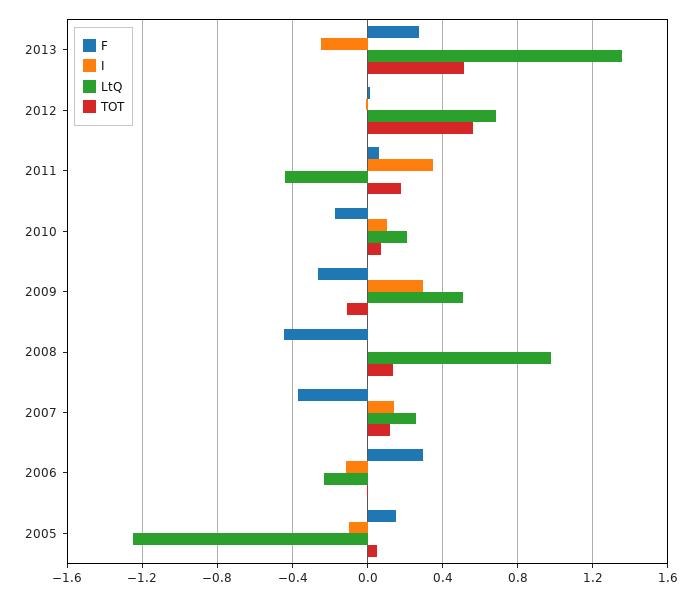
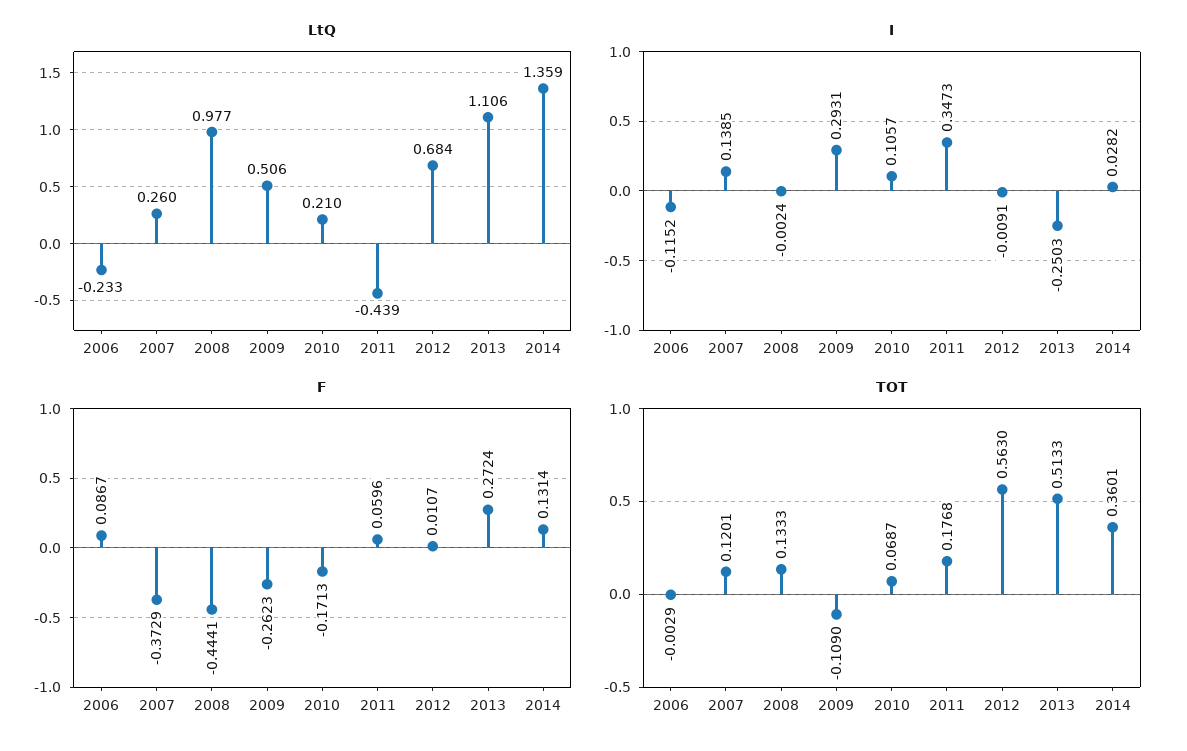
LtQ, 2013: 1.35 -> 1.106
F, 2006: 0.3 -> 0.0867
F, 2005: 0.15 -> none
I, 2005: -0.1 -> none
LtQ, 2005: -1.25 -> none
TOT, 2005: 0.05 -> none
LtQ, 2014: none -> 1.359
I, 2014: none -> 0.0282
F, 2014: none -> 0.1314
TOT, 2014: none -> 0.3601

